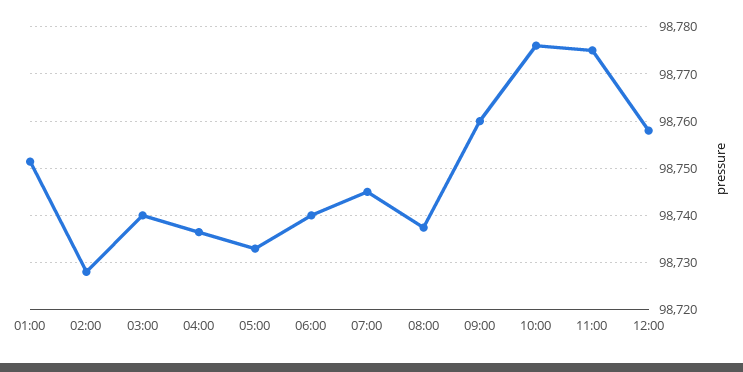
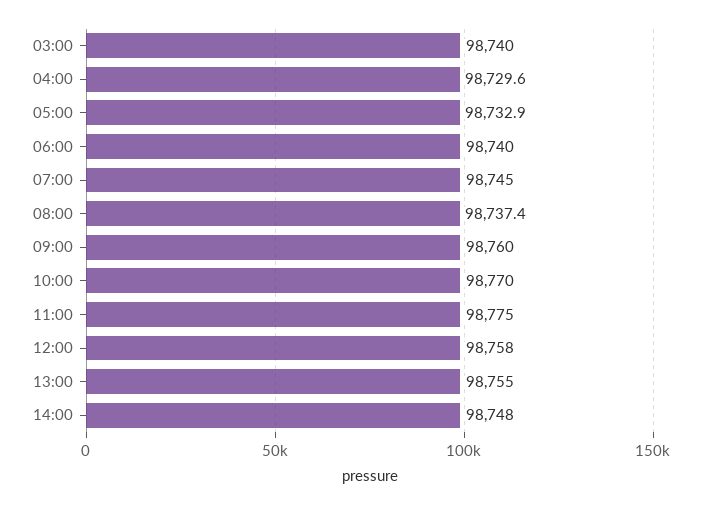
01:00: 98752 -> none
02:00: 98728 -> none
04:00: 98736 -> 98729.6
10:00: 98776 -> 98770
13:00: none -> 98755
14:00: none -> 98748

